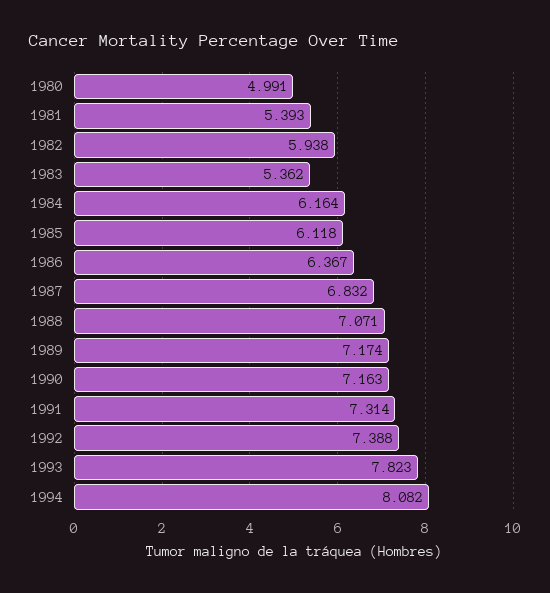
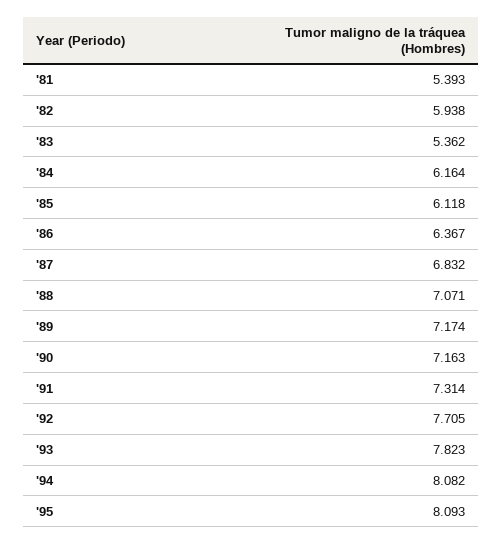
1980: 4.991 -> none
1992: 7.388 -> 7.705
'95: none -> 8.093

